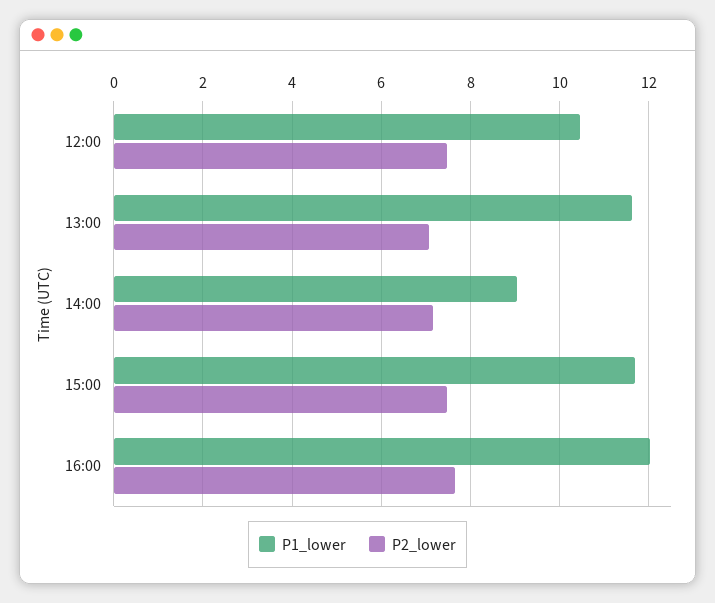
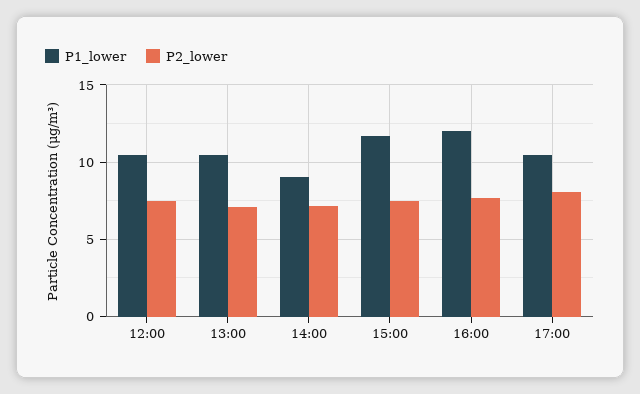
P1_lower, 13:00: 11.6 -> 10.5
P1_lower, 17:00: none -> 10.5
P2_lower, 17:00: none -> 8

